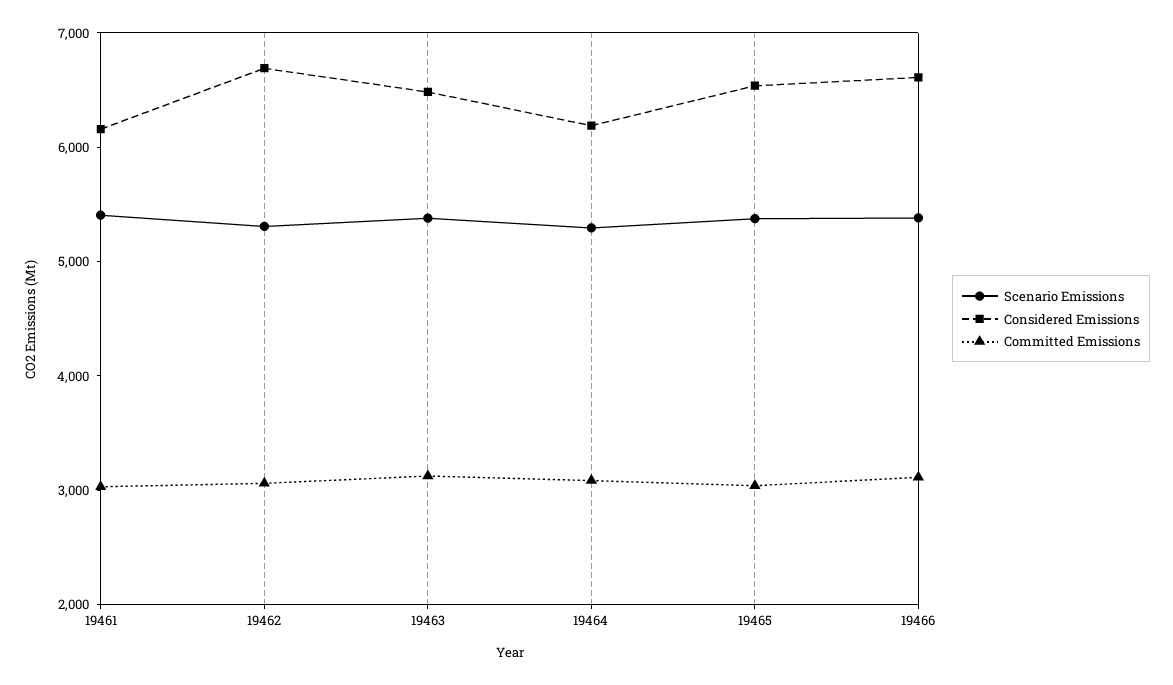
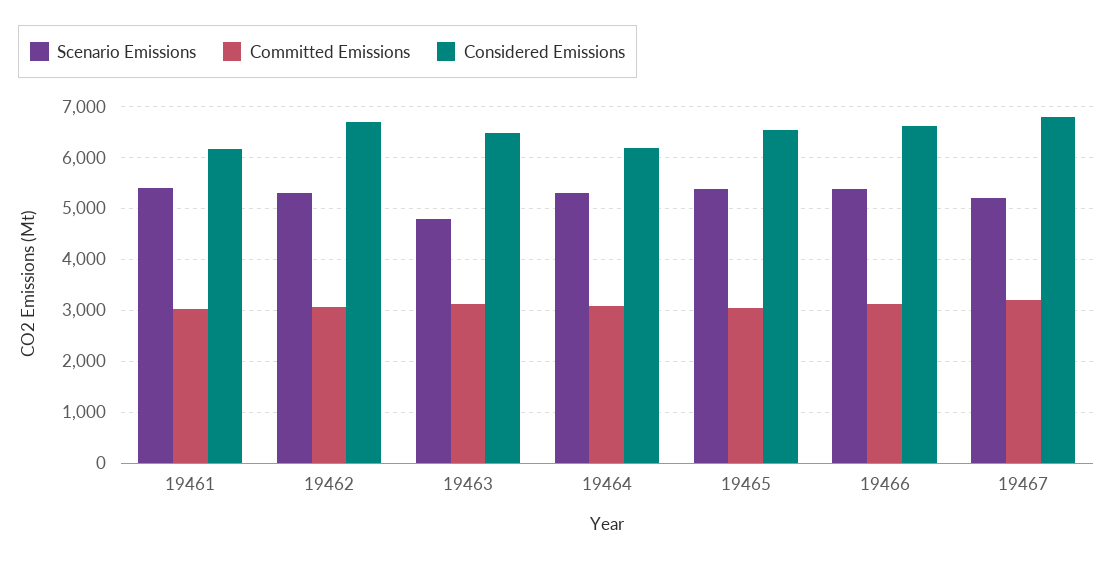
Scenario Emissions, 19463: 5400 -> 4800
Scenario Emissions, 19467: none -> 5200
Committed Emissions, 19467: none -> 3200
Considered Emissions, 19467: none -> 6800

